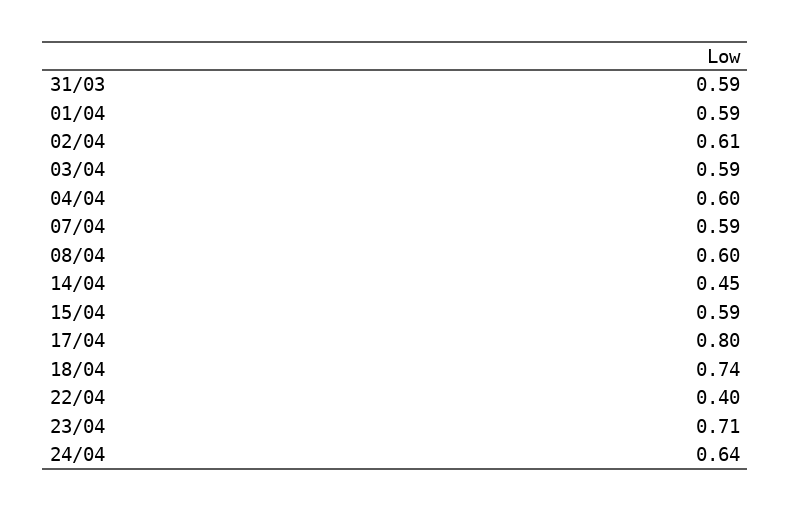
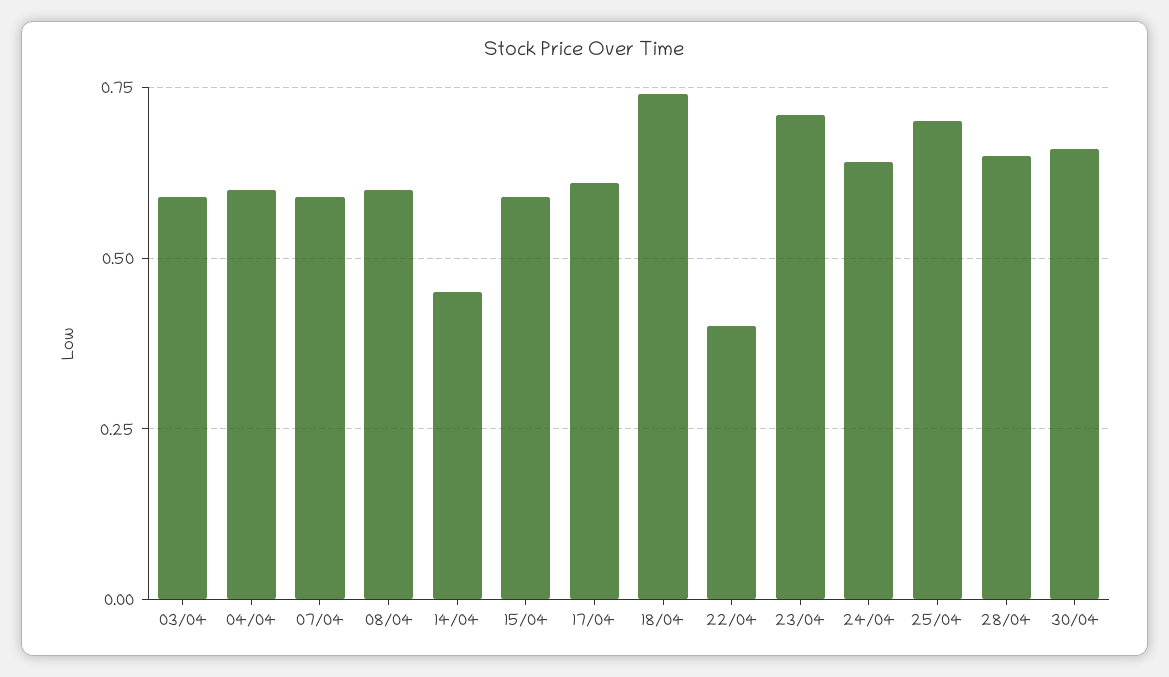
31/03: 0.59 -> none
01/04: 0.59 -> none
02/04: 0.61 -> none
17/04: 0.8 -> 0.6
25/04: none -> 0.7
28/04: none -> 0.65
30/04: none -> 0.65

